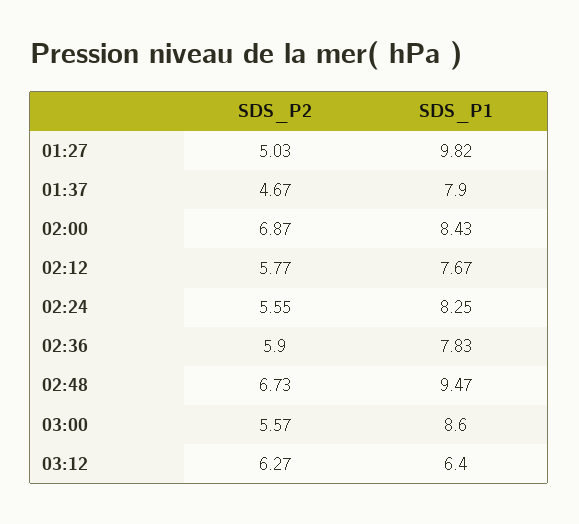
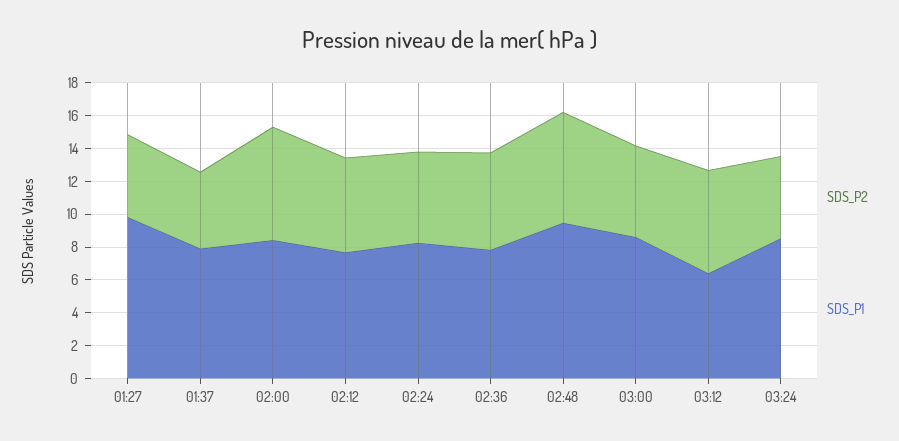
SDS_P2, 03:24: none -> 5
SDS_P1, 03:24: none -> 8.5

